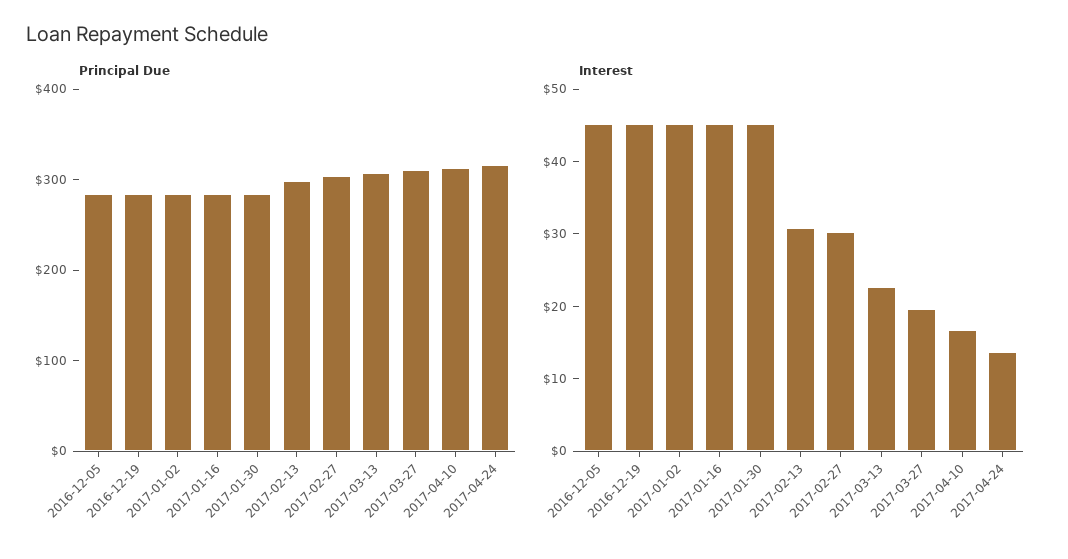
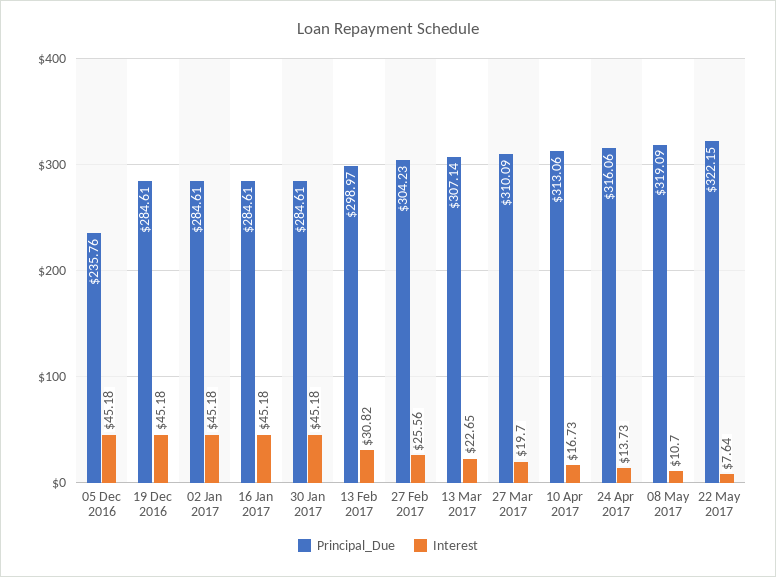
Principal Due, 2016-12-05: 280 -> 235.76
Interest, 2017-02-27: 30 -> 25.56
Principal Due, 08 May 2017: none -> 319.09
Interest, 08 May 2017: none -> 10.7
Principal Due, 22 May 2017: none -> 322.15
Interest, 22 May 2017: none -> 7.64

